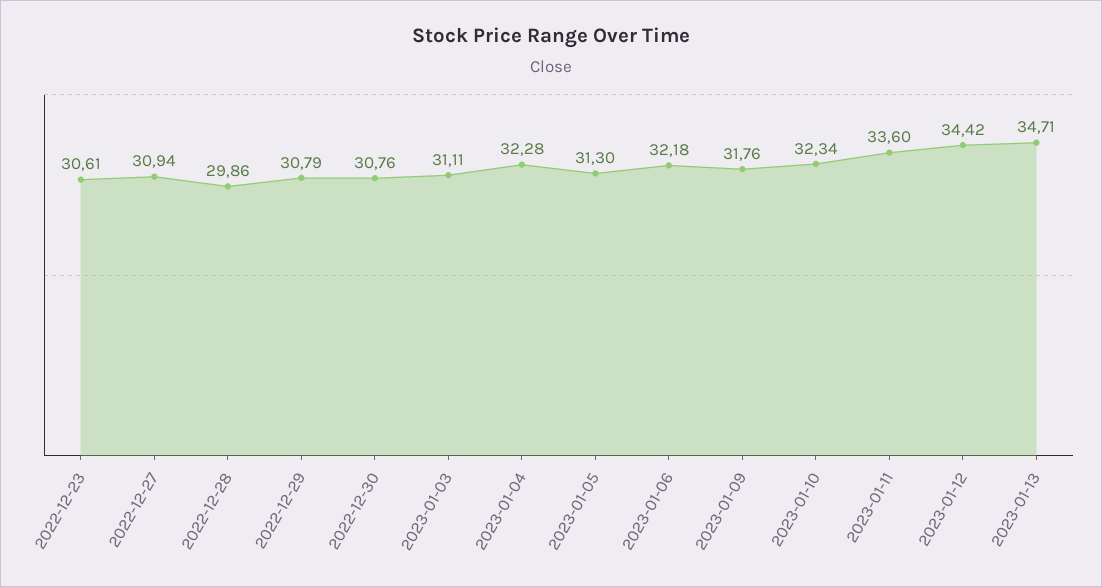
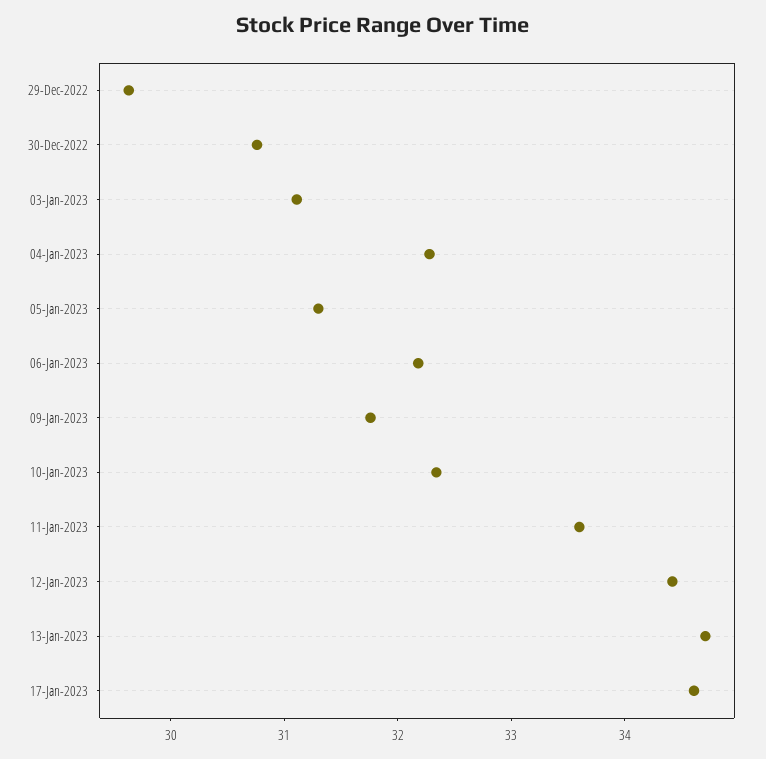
2022-12-23: 30.61 -> none
2022-12-27: 30.94 -> none
2022-12-28: 29.86 -> none
2022-12-29: 30.79 -> 29.6
17-Jan-2023: none -> 34.6

